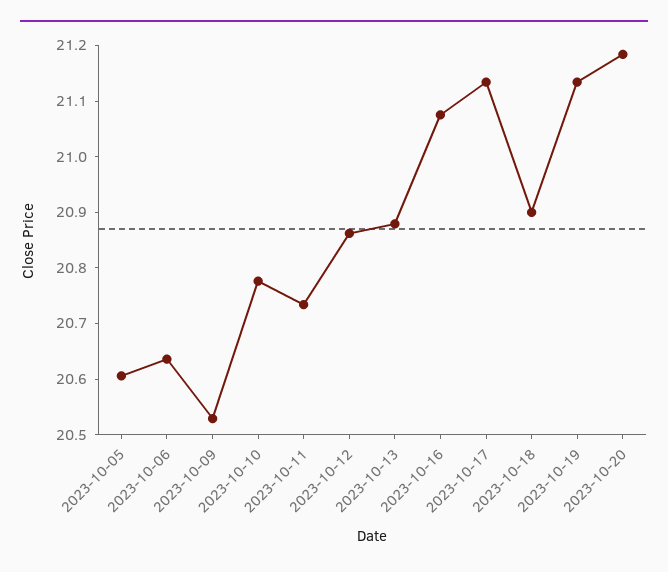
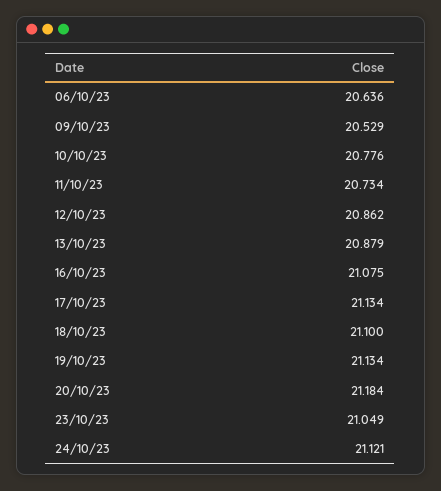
2023-10-05: 20.6 -> none
2023-10-18: 20.9 -> 21.1
23/10/23: none -> 21.049
24/10/23: none -> 21.121

